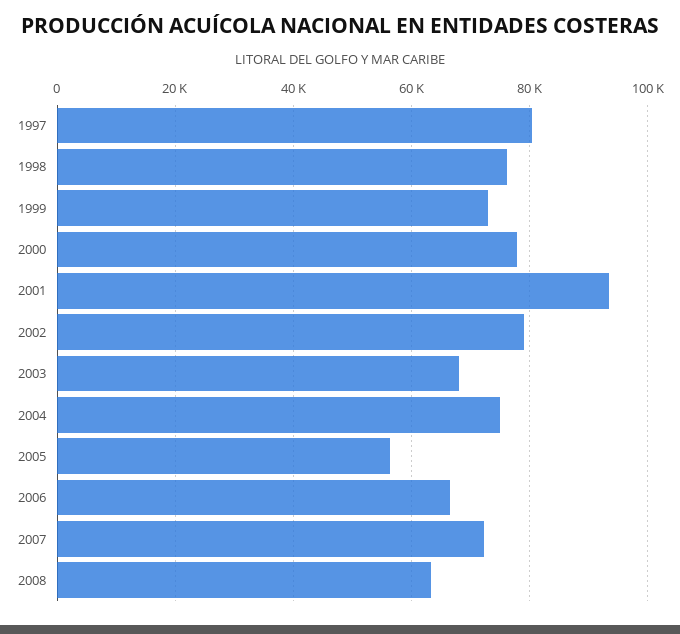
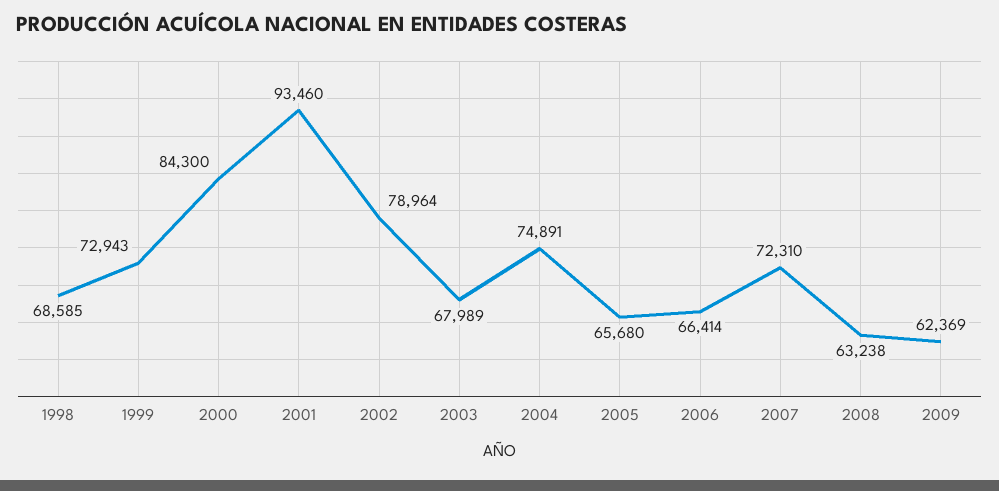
1997: 80000 -> none
1998: 76000 -> 68585
2000: 78000 -> 84300
2005: 56000 -> 65680
2009: none -> 62369

